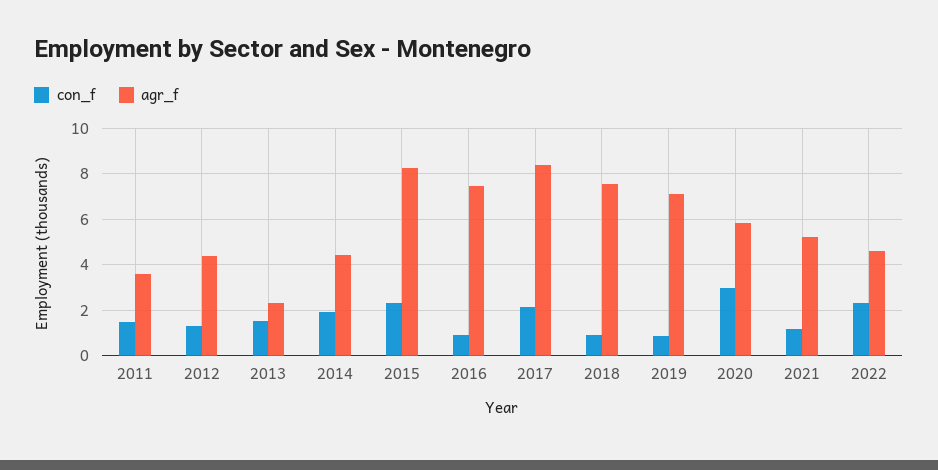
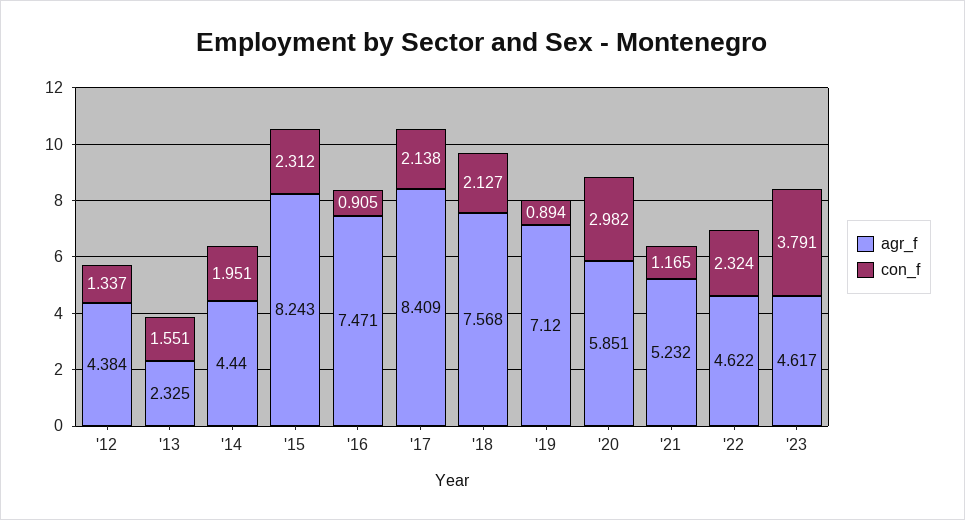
con_f, 2011: 1.5 -> none
agr_f, 2011: 3.5 -> none
con_f, 2018: 1 -> 2.127
agr_f, '23: none -> 4.617
con_f, '23: none -> 3.791

